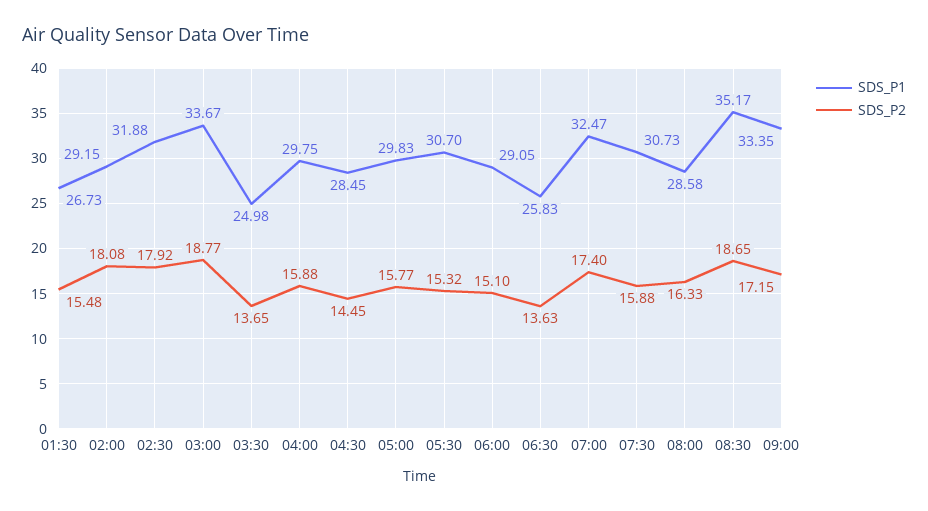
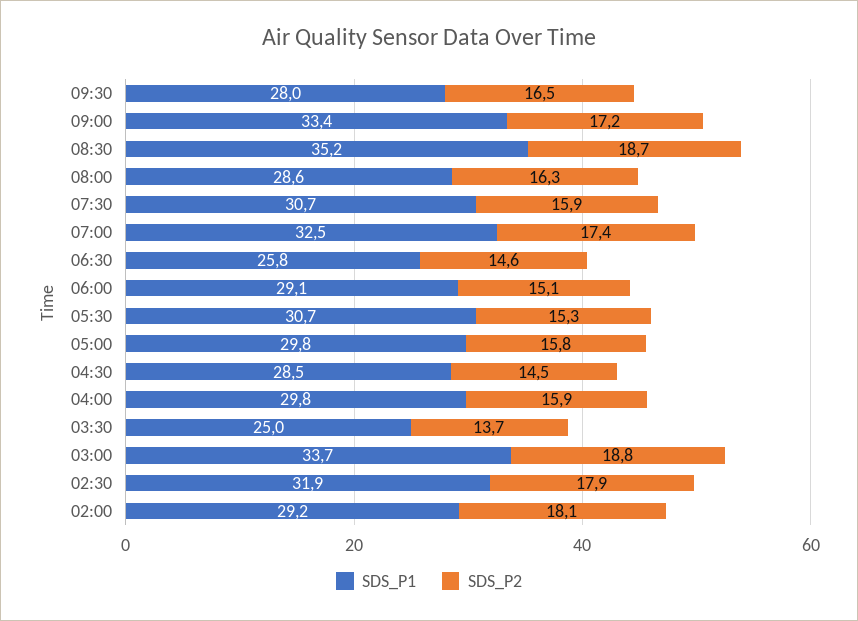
SDS_P1, 01:30: 26.73 -> none
SDS_P2, 01:30: 15.48 -> none
SDS_P2, 06:30: 13.63 -> 14.6
SDS_P1, 09:30: none -> 28
SDS_P2, 09:30: none -> 16.5

